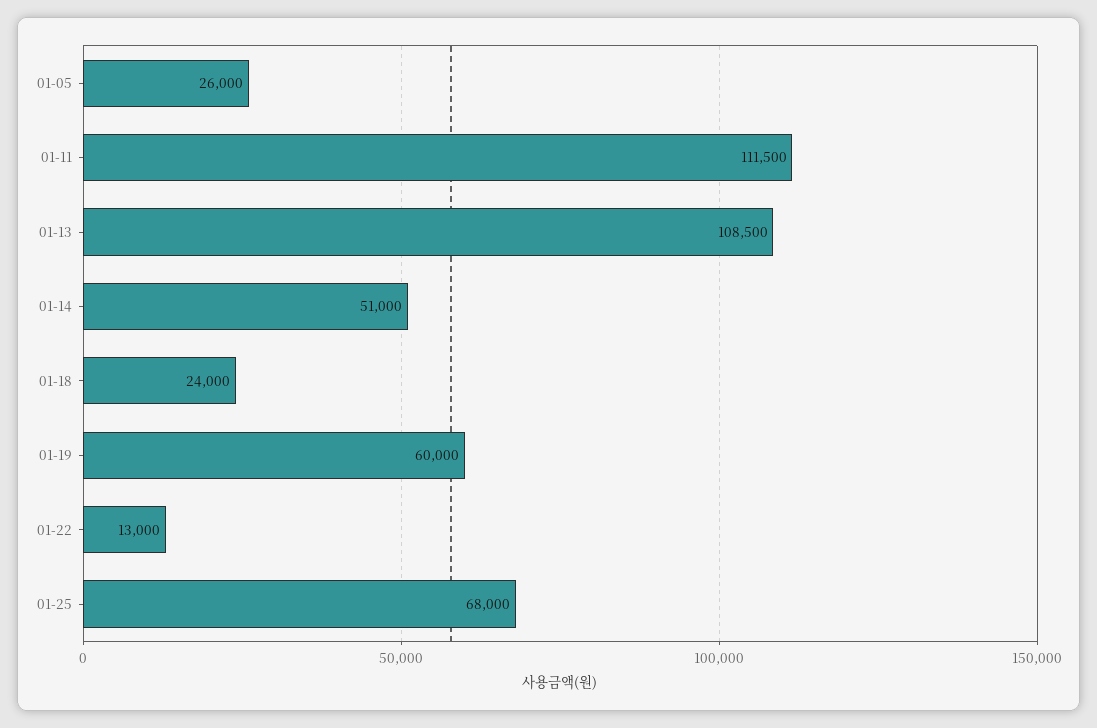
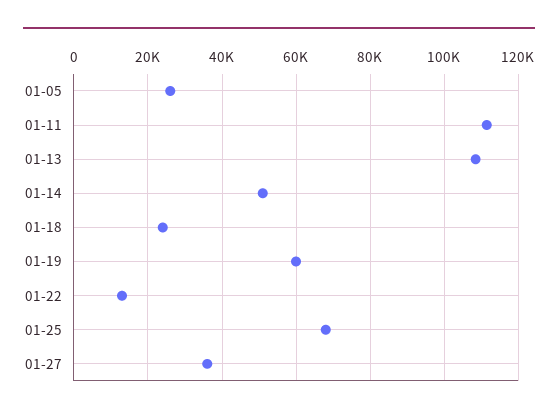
01-27: none -> 36000

